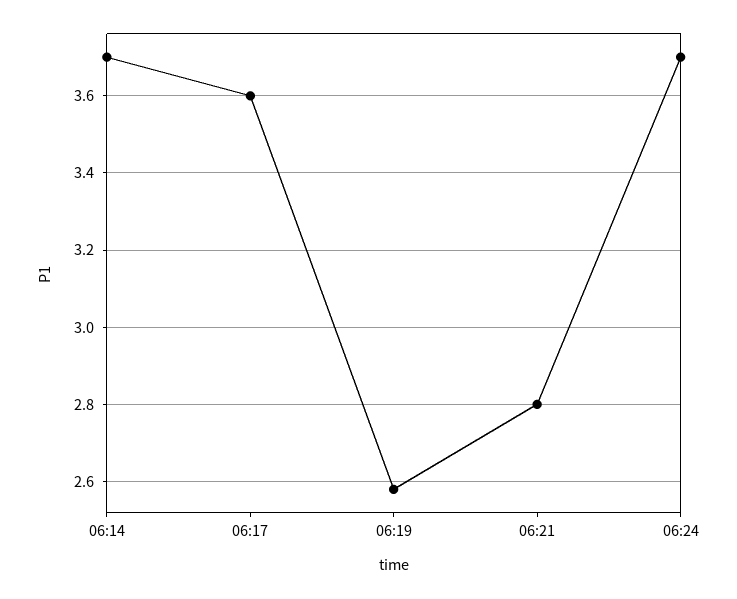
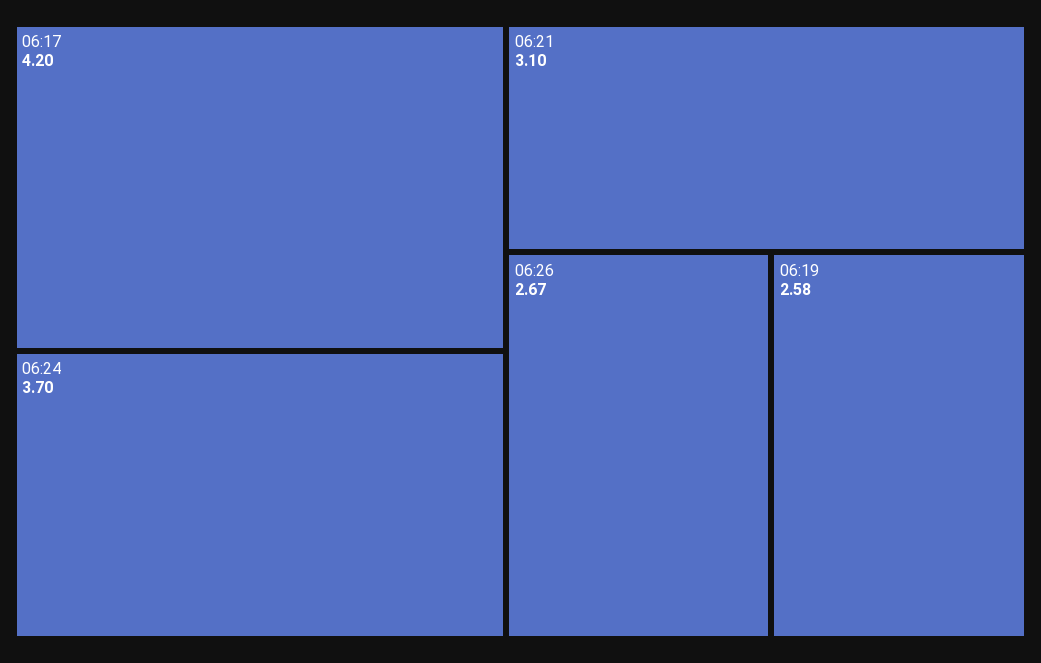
06:14: 3.7 -> none
06:17: 3.6 -> 4.2
06:21: 2.8 -> 3.1
06:26: none -> 2.67

